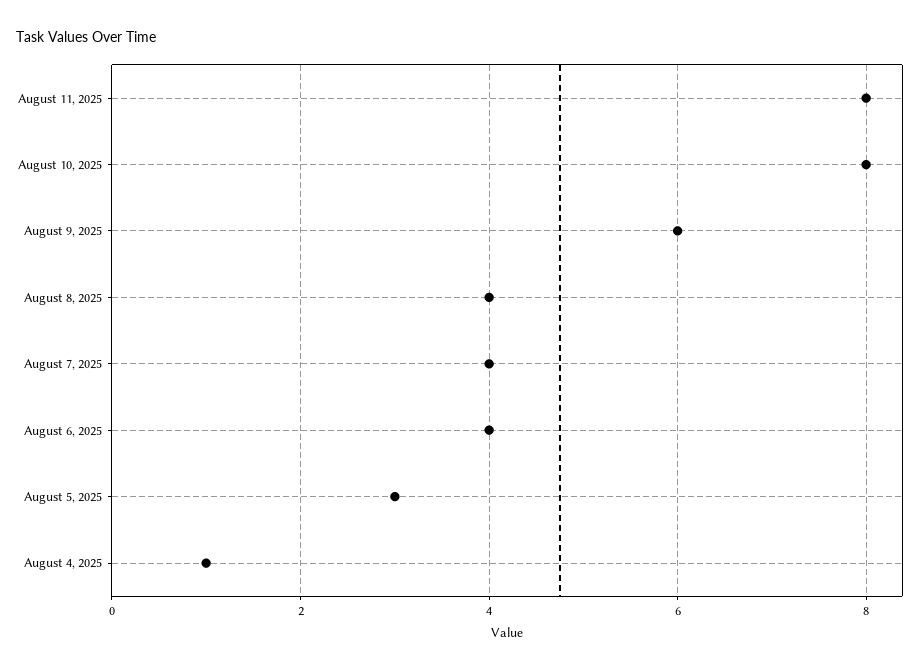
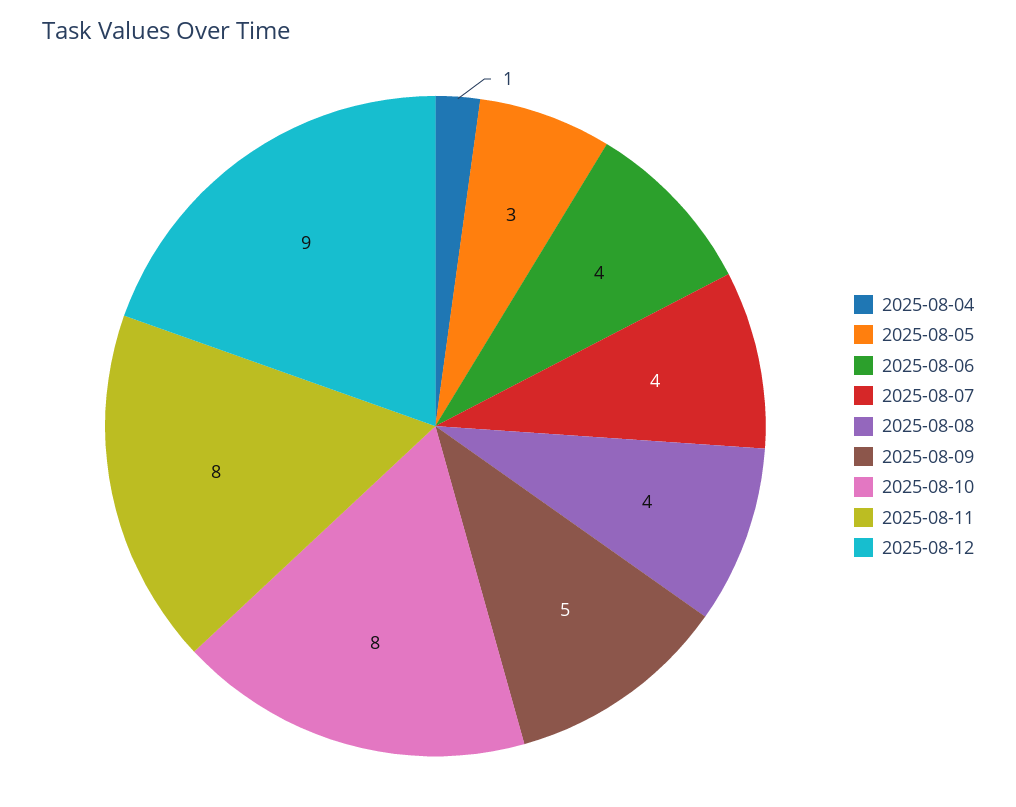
August 9, 2025: 6 -> 5
2025-08-12: none -> 9

